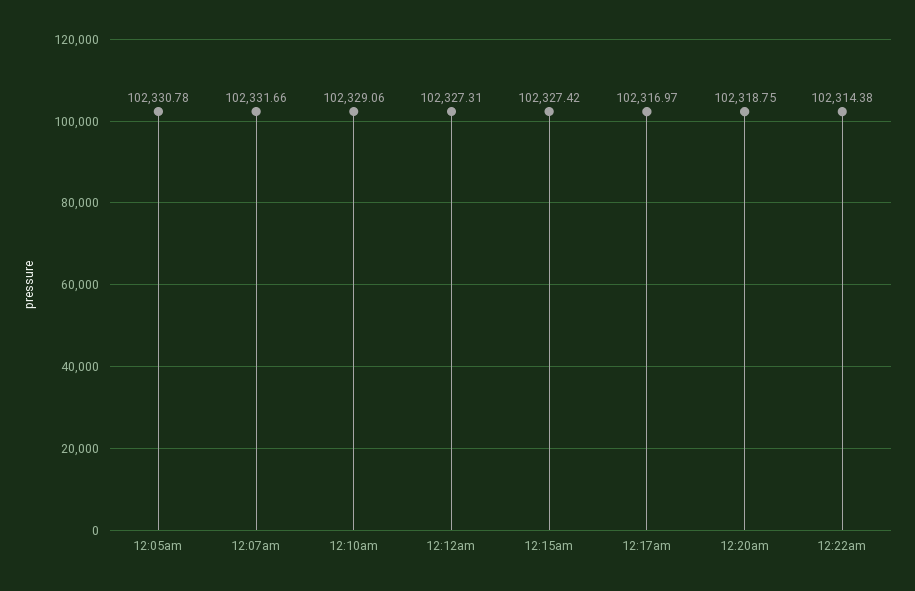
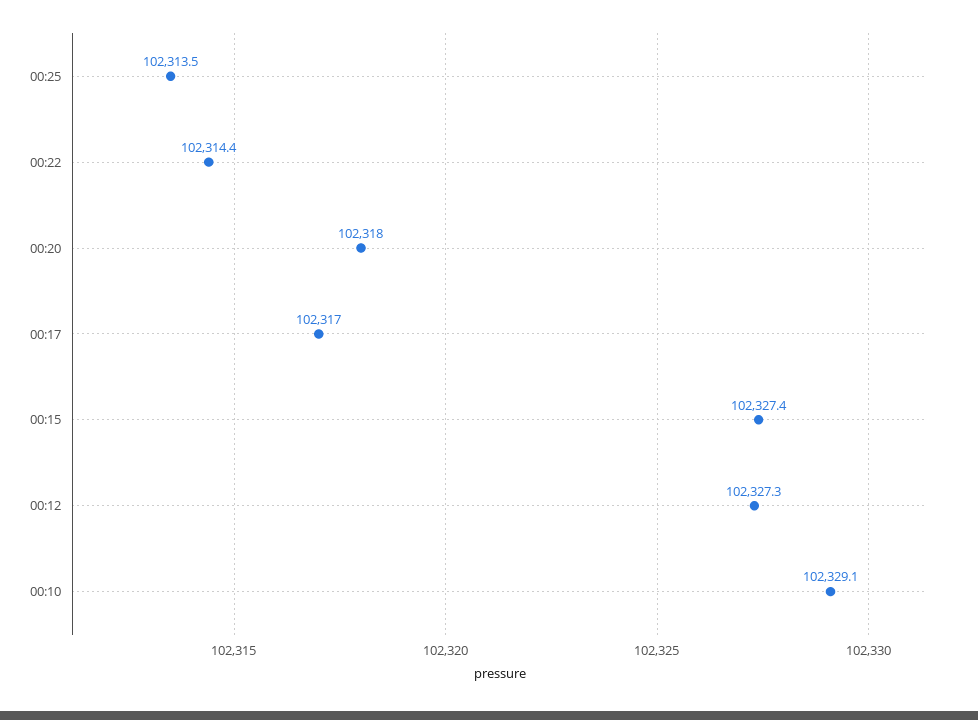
12:05am: 102330.78 -> none
12:07am: 102331.66 -> none
12:20am: 102318.75 -> 102318
00:25: none -> 102313.5

